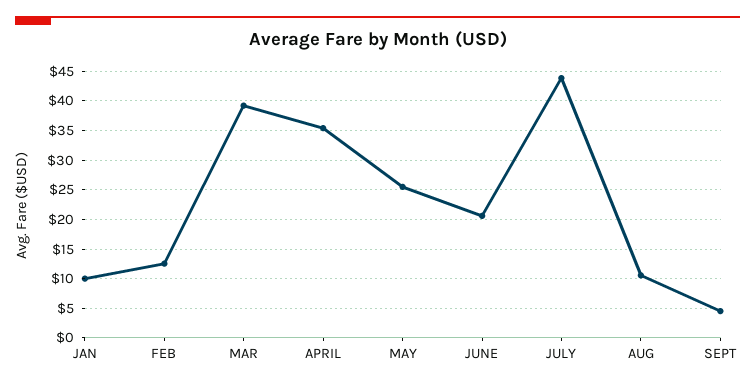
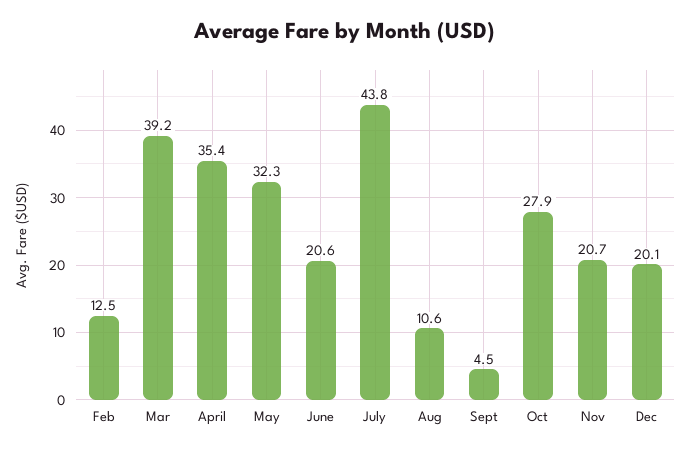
JAN: 10 -> none
MAY: 25 -> 32.3
Oct: none -> 27.9
Nov: none -> 20.7
Dec: none -> 20.1

